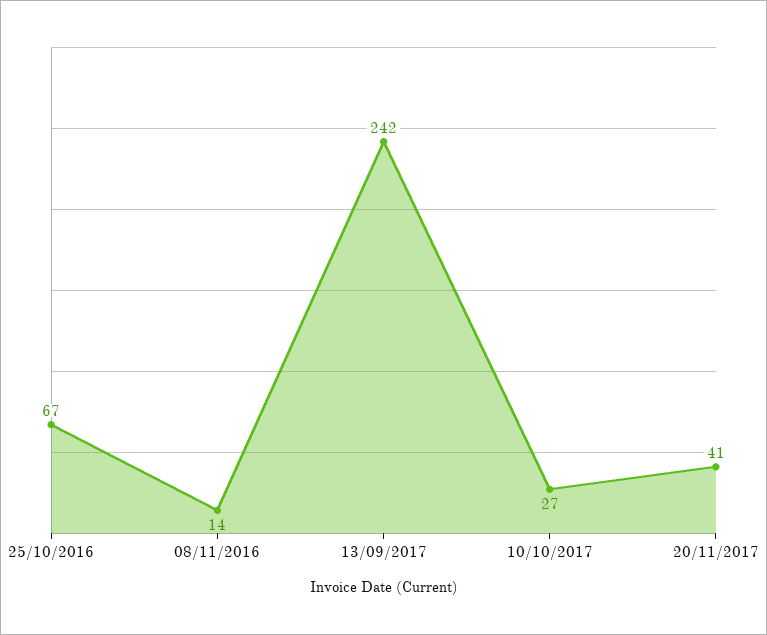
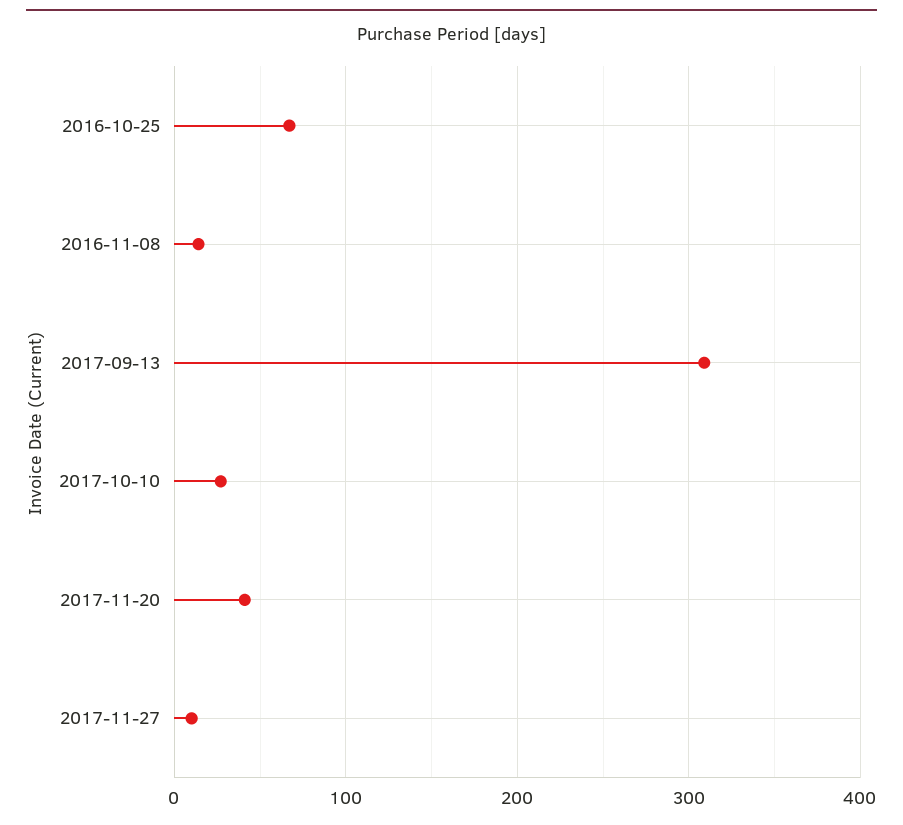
13/09/2017: 242 -> 310
2017-11-27: none -> 10

